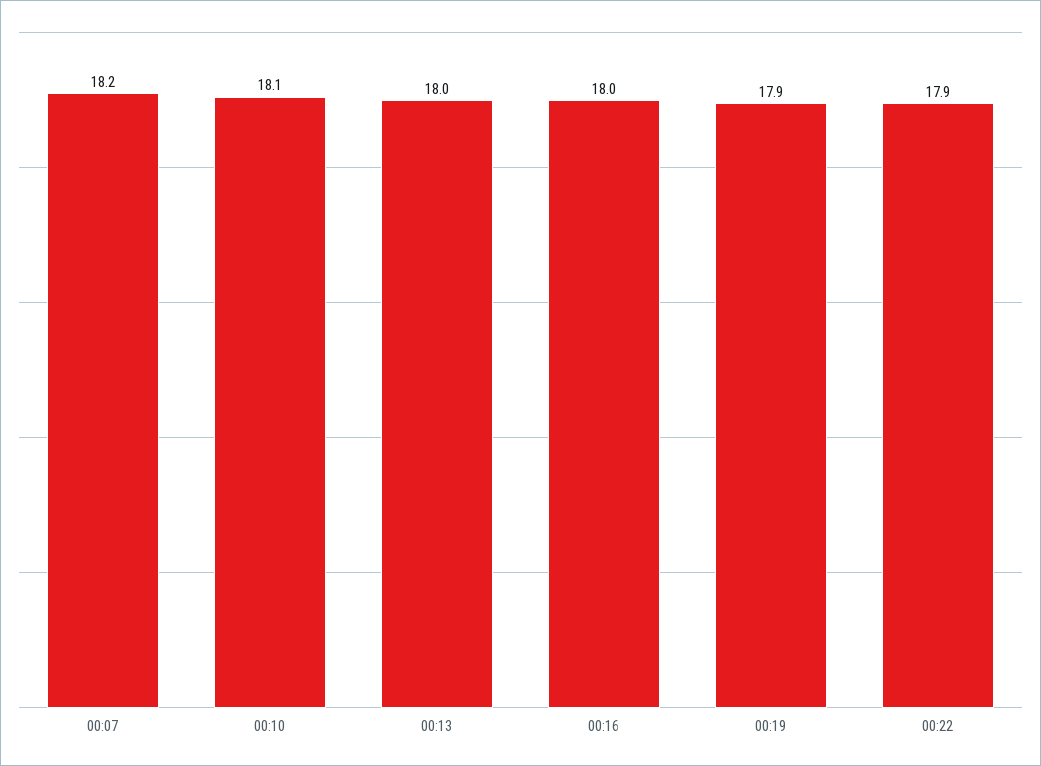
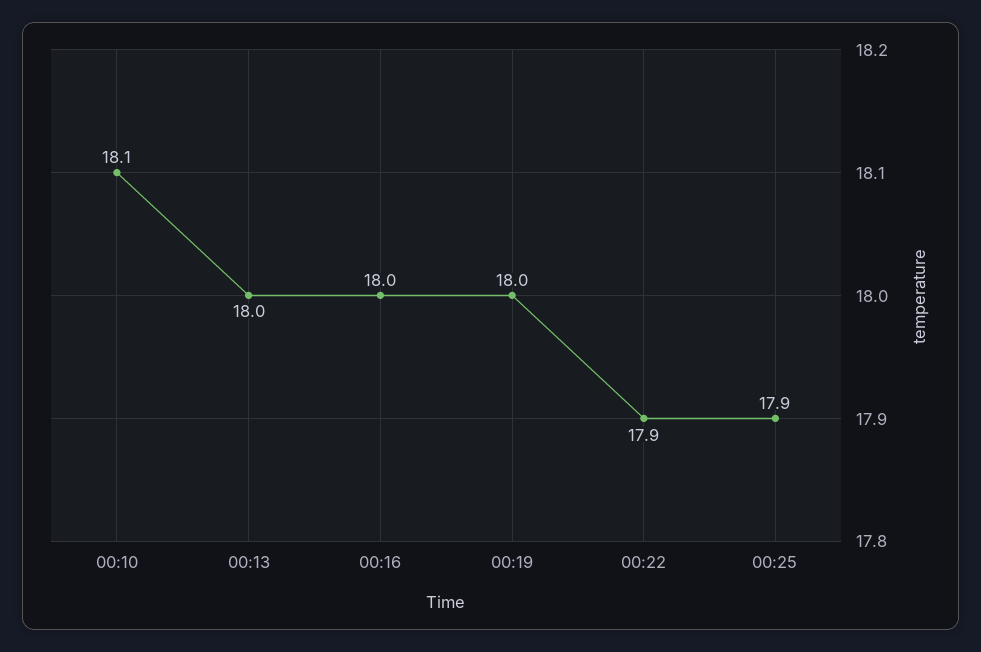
00:07: 18.2 -> none
00:19: 17.9 -> 18
00:25: none -> 17.9

